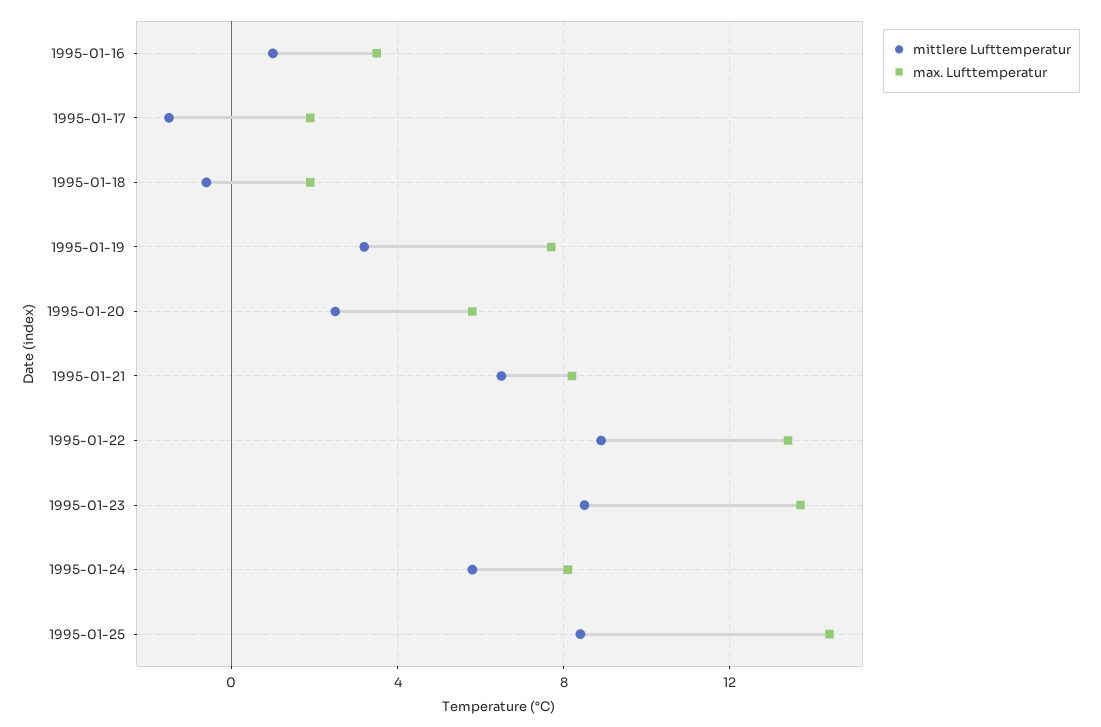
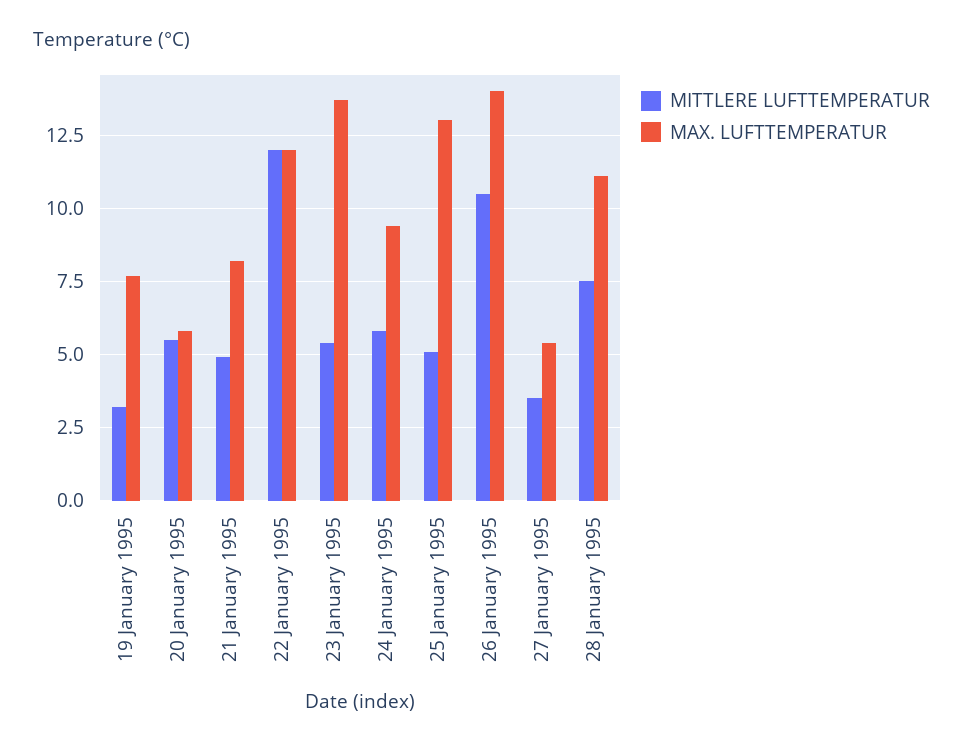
mittlere Lufttemperatur, 1995-01-16: 1 -> none
max. Lufttemperatur, 1995-01-16: 3.5 -> none
mittlere Lufttemperatur, 1995-01-17: -1.5 -> none
max. Lufttemperatur, 1995-01-17: 2 -> none
mittlere Lufttemperatur, 1995-01-18: -0.5 -> none
max. Lufttemperatur, 1995-01-18: 2 -> none
mittlere Lufttemperatur, 1995-01-20: 2.5 -> 5.5
mittlere Lufttemperatur, 1995-01-21: 6.5 -> 5
mittlere Lufttemperatur, 1995-01-22: 9 -> 12
max. Lufttemperatur, 1995-01-22: 13.5 -> 12
mittlere Lufttemperatur, 1995-01-23: 8.5 -> 5.5
max. Lufttemperatur, 1995-01-24: 8 -> 9.5
mittlere Lufttemperatur, 1995-01-25: 8.5 -> 5
max. Lufttemperatur, 1995-01-25: 14.5 -> 13
mittlere Lufttemperatur, 26 January 1995: none -> 10.5
max. Lufttemperatur, 26 January 1995: none -> 14
mittlere Lufttemperatur, 27 January 1995: none -> 3.5
max. Lufttemperatur, 27 January 1995: none -> 5.5
mittlere Lufttemperatur, 28 January 1995: none -> 7.5
max. Lufttemperatur, 28 January 1995: none -> 11

